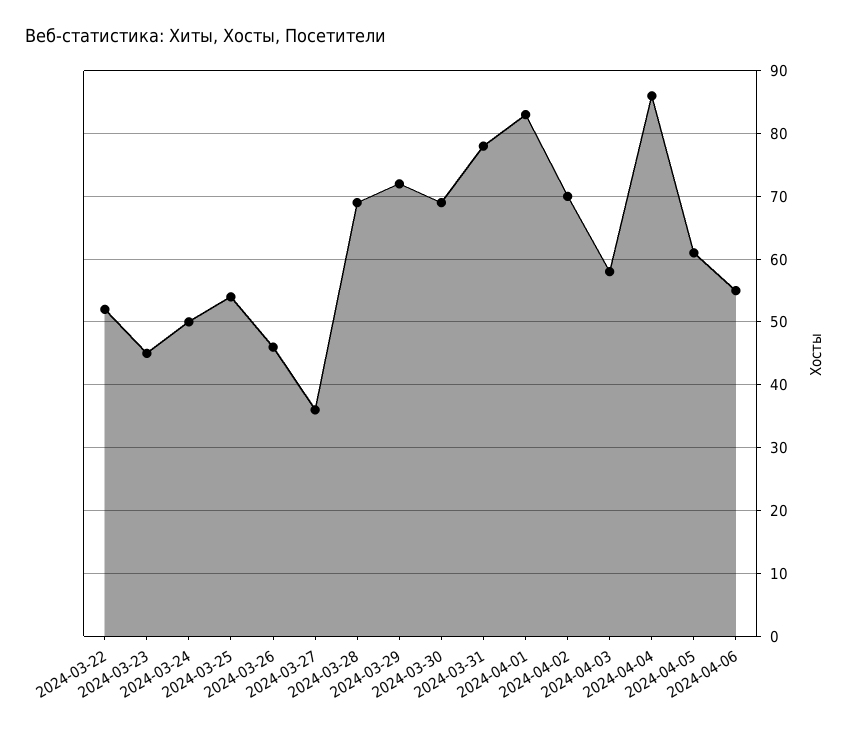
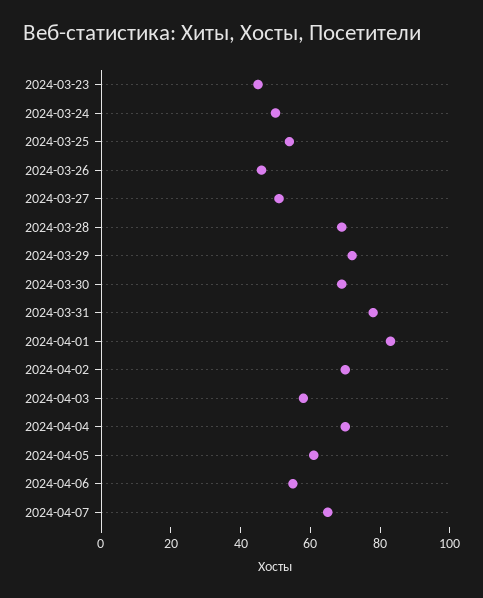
2024-03-22: 52 -> none
2024-03-27: 36 -> 50
2024-04-04: 86 -> 70
2024-04-07: none -> 65

